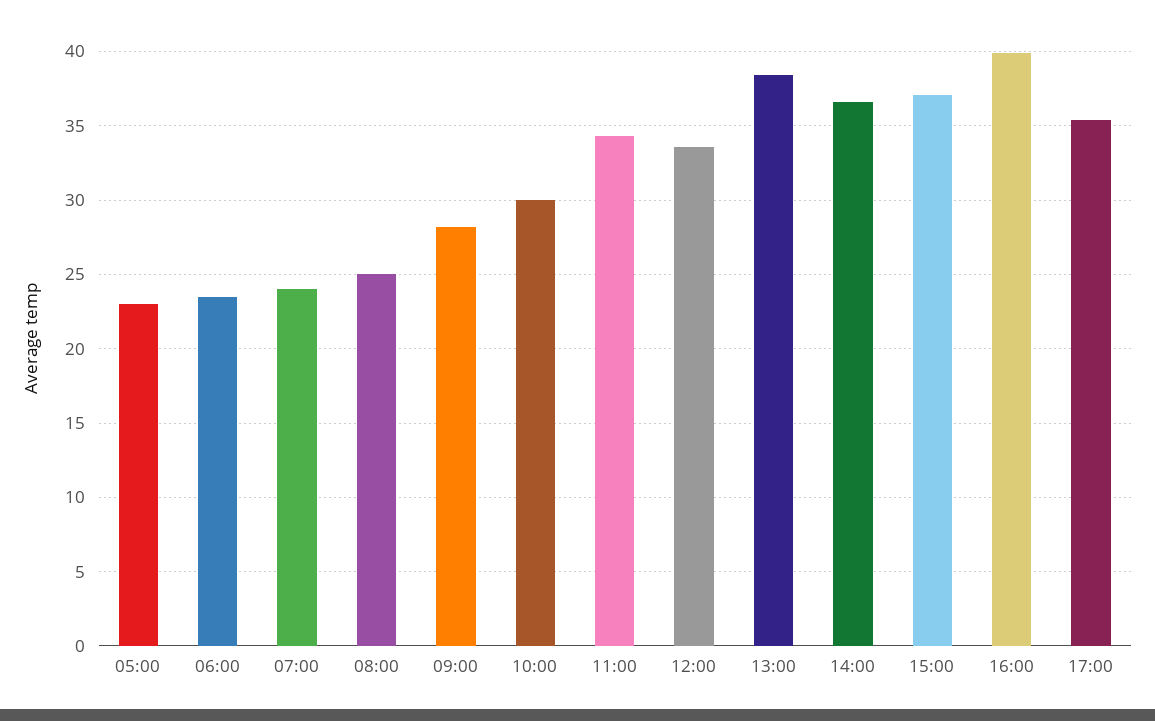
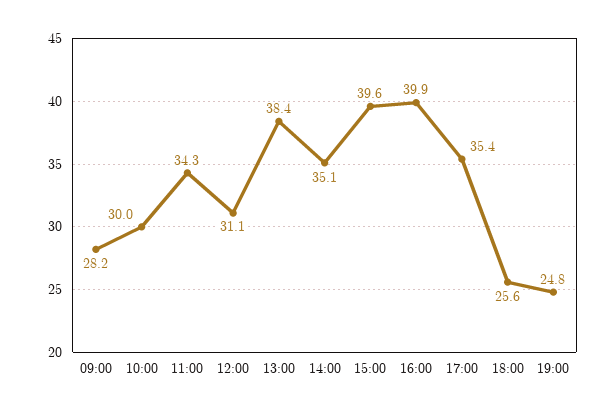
05:00: 23 -> none
06:00: 23.5 -> none
07:00: 24 -> none
08:00: 25 -> none
12:00: 33.5 -> 31.1
14:00: 36.5 -> 35.1
15:00: 37 -> 39.6
18:00: none -> 25.6
19:00: none -> 24.8

